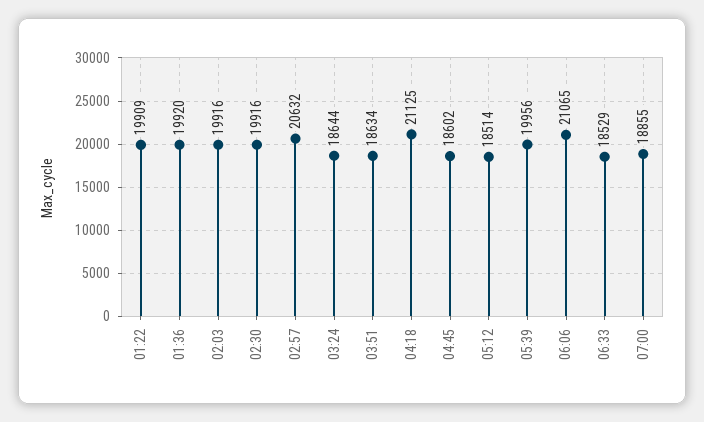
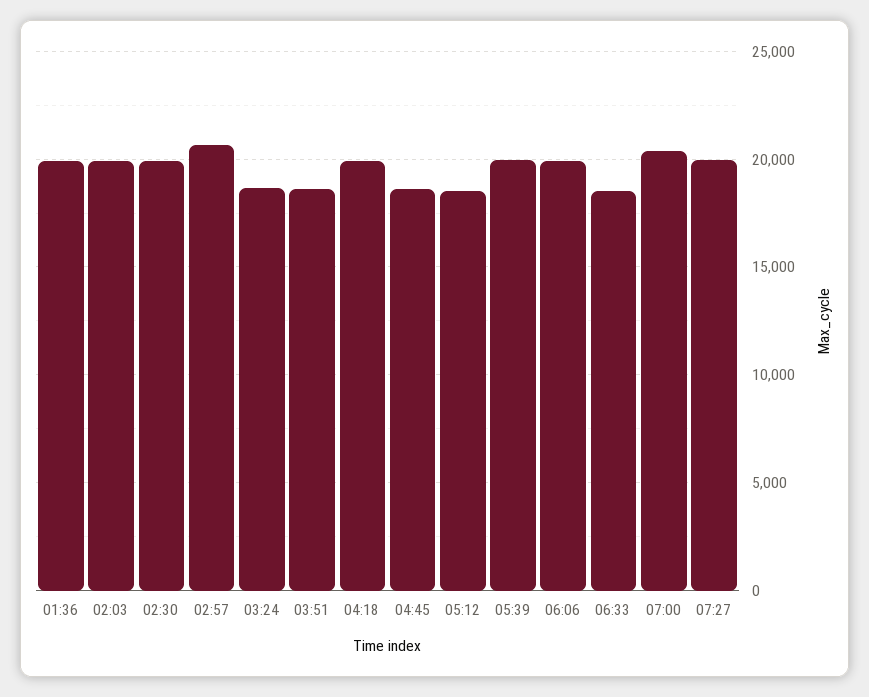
01:22: 19909 -> none
04:18: 21125 -> 20000
06:06: 21065 -> 20000
07:00: 18855 -> 20500
07:27: none -> 20000

